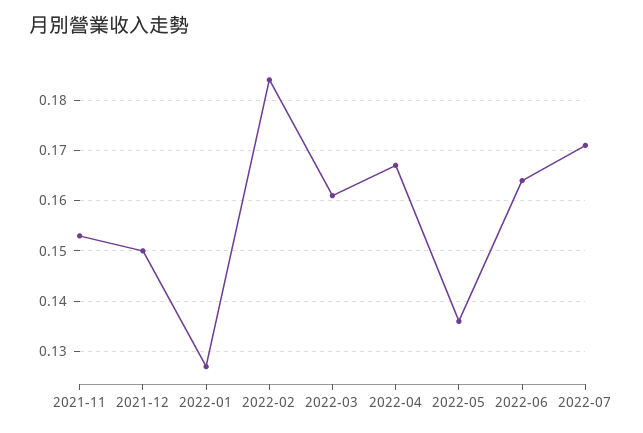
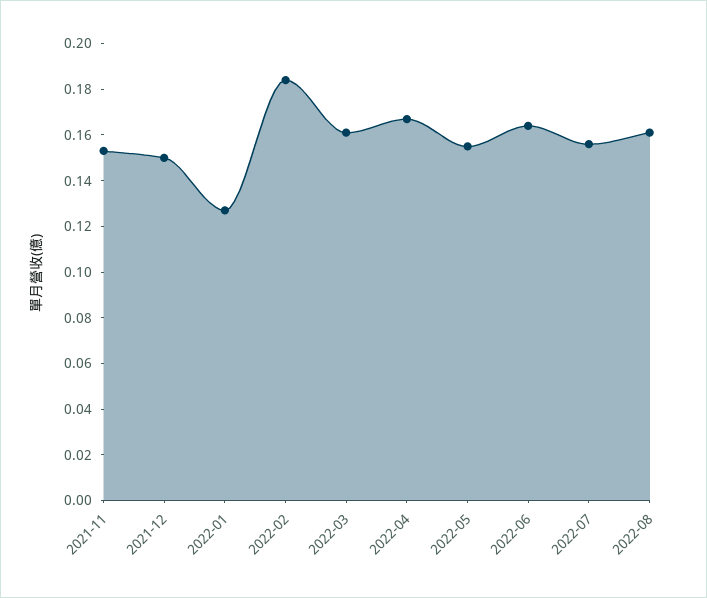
2022-05: 0.135 -> 0.155
2022-07: 0.17 -> 0.155
2022-08: none -> 0.16

